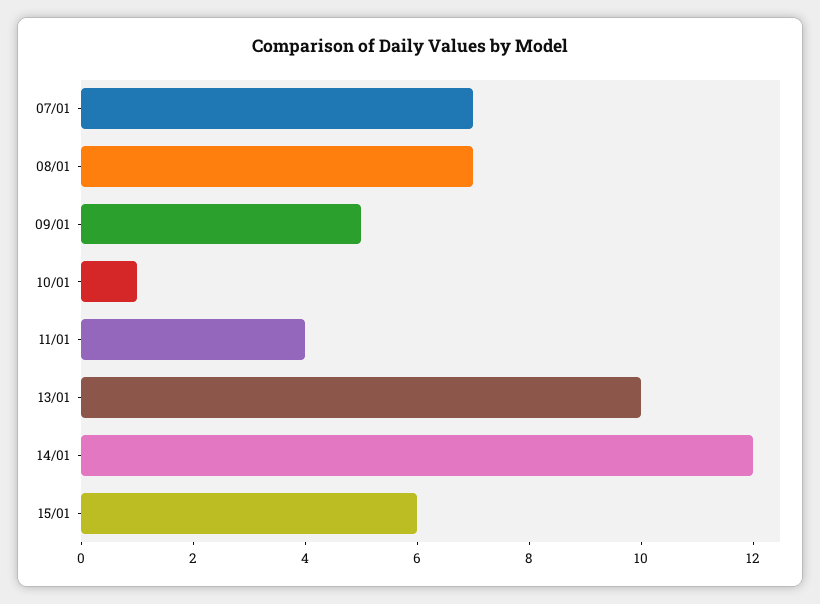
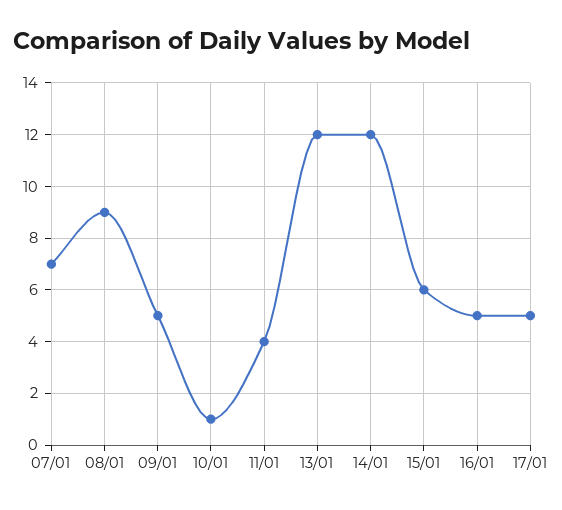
08/01: 7 -> 9
13/01: 10 -> 12
16/01: none -> 5
17/01: none -> 5

